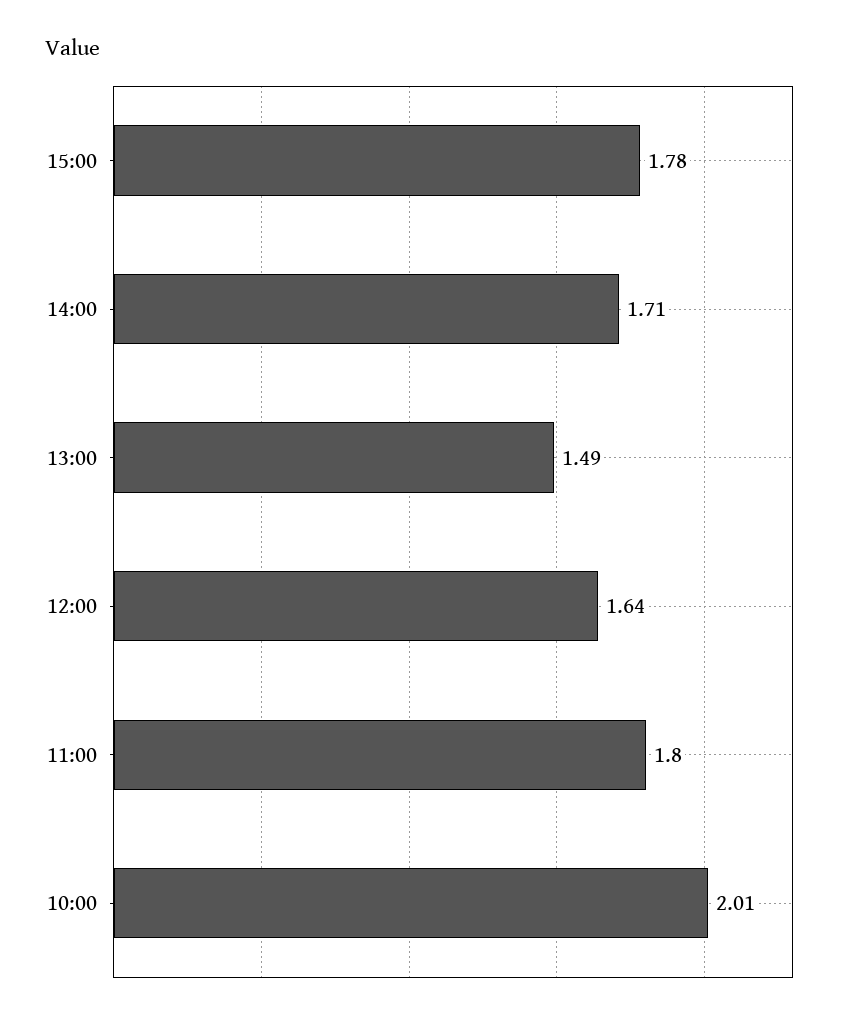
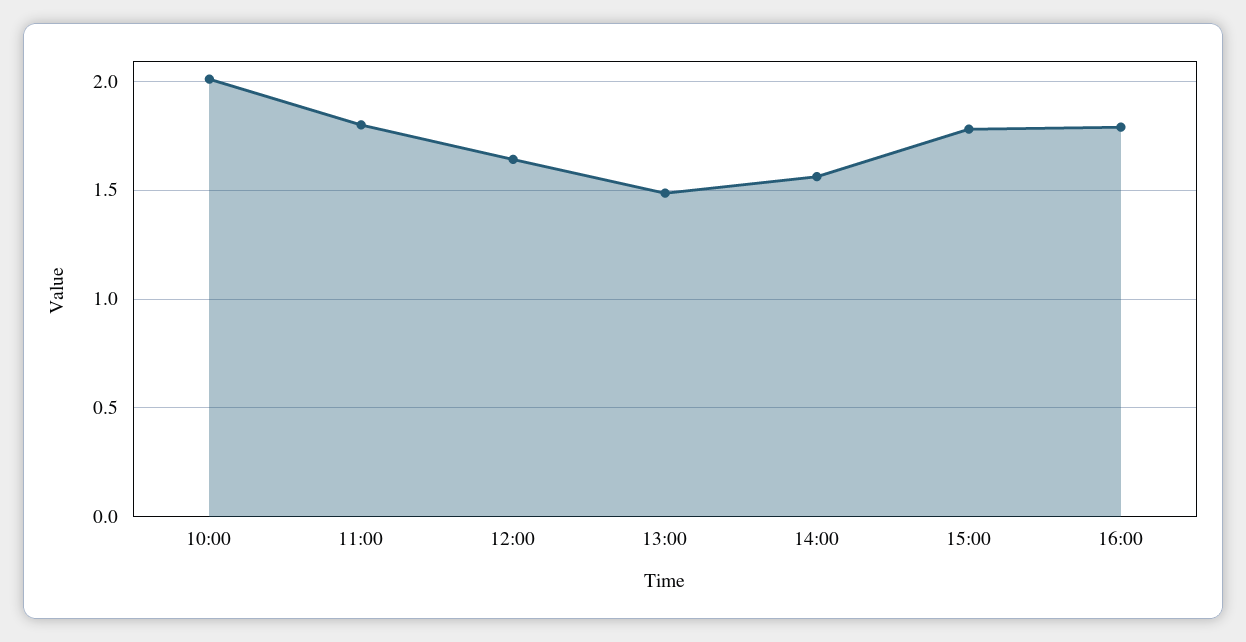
14:00: 1.71 -> 1.55
16:00: none -> 1.8

